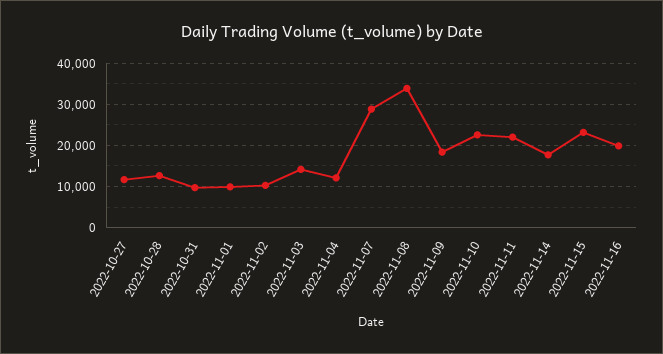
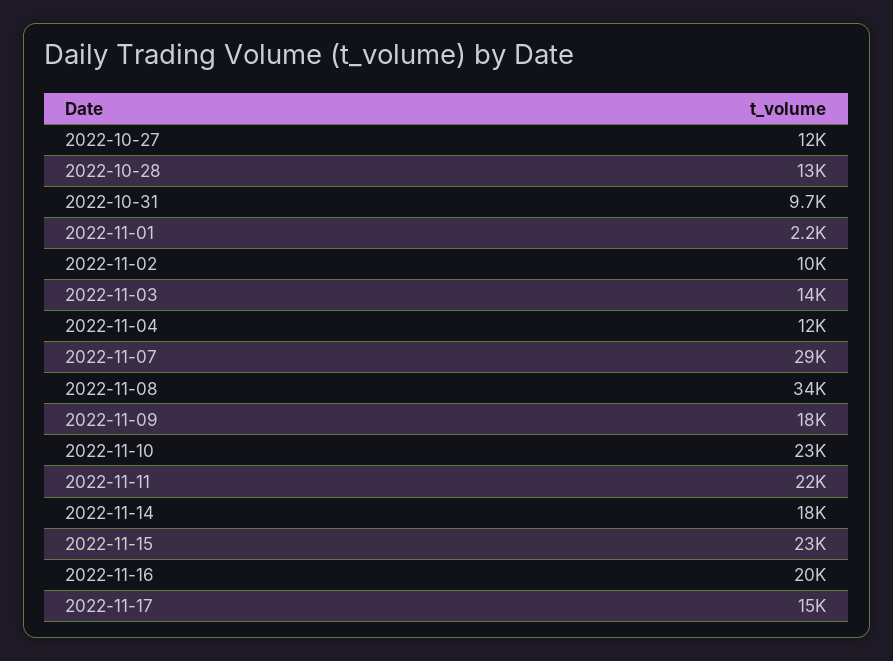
2022-11-01: 10000 -> 2200
2022-11-17: none -> 15000

